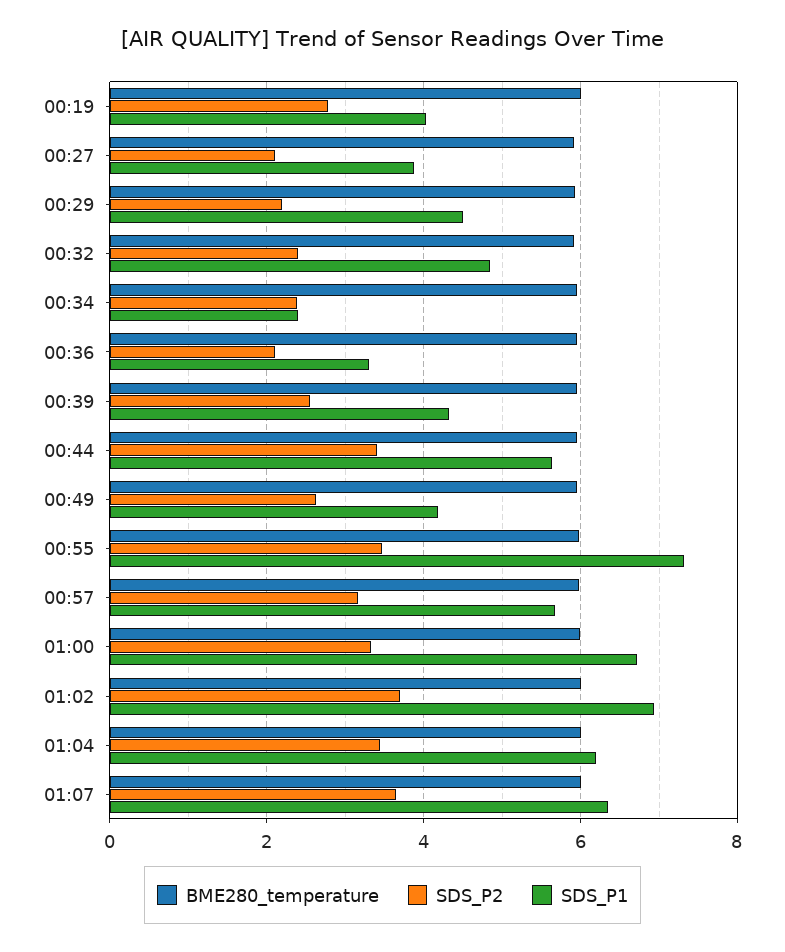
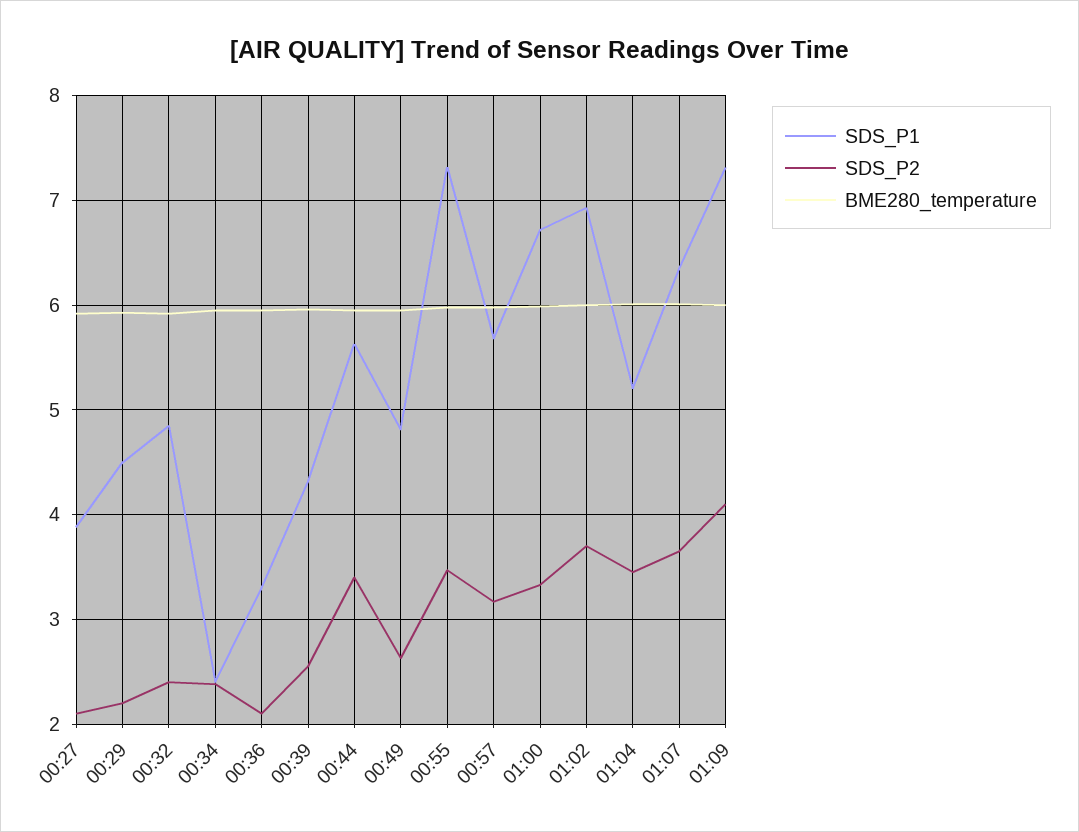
BME280_temperature, 00:19: 6 -> none
SDS_P2, 00:19: 2.8 -> none
SDS_P1, 00:19: 4 -> none
SDS_P1, 00:49: 4.2 -> 4.8
SDS_P1, 01:04: 6.2 -> 5.2
SDS_P1, 01:09: none -> 7.3
SDS_P2, 01:09: none -> 4.1
BME280_temperature, 01:09: none -> 6

